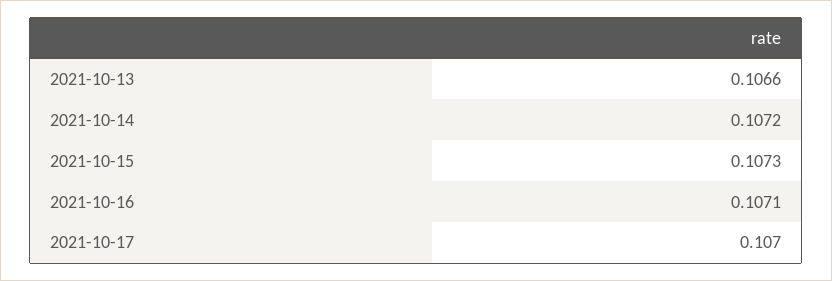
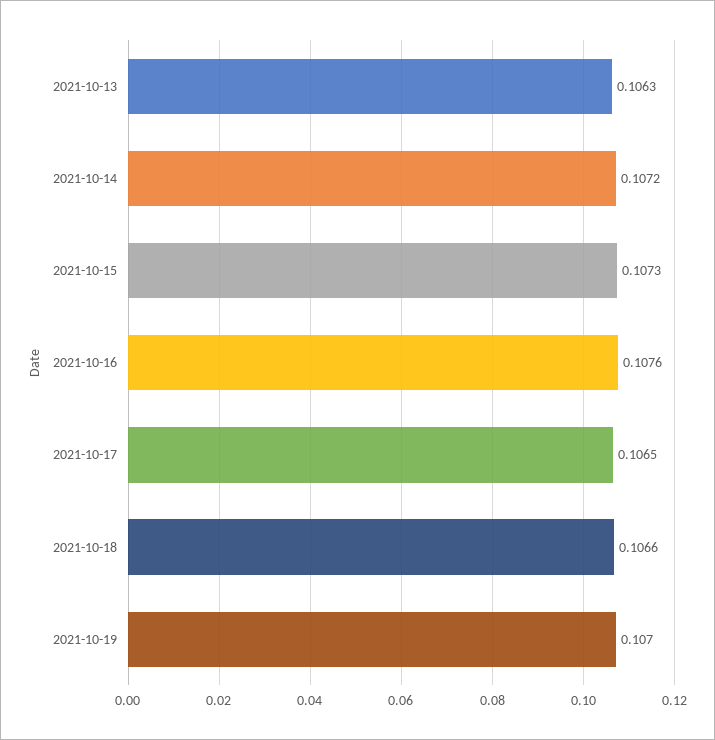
2021-10-13: 0.1066 -> 0.1063
2021-10-16: 0.1071 -> 0.1076
2021-10-17: 0.107 -> 0.1065
2021-10-18: none -> 0.1066
2021-10-19: none -> 0.107

